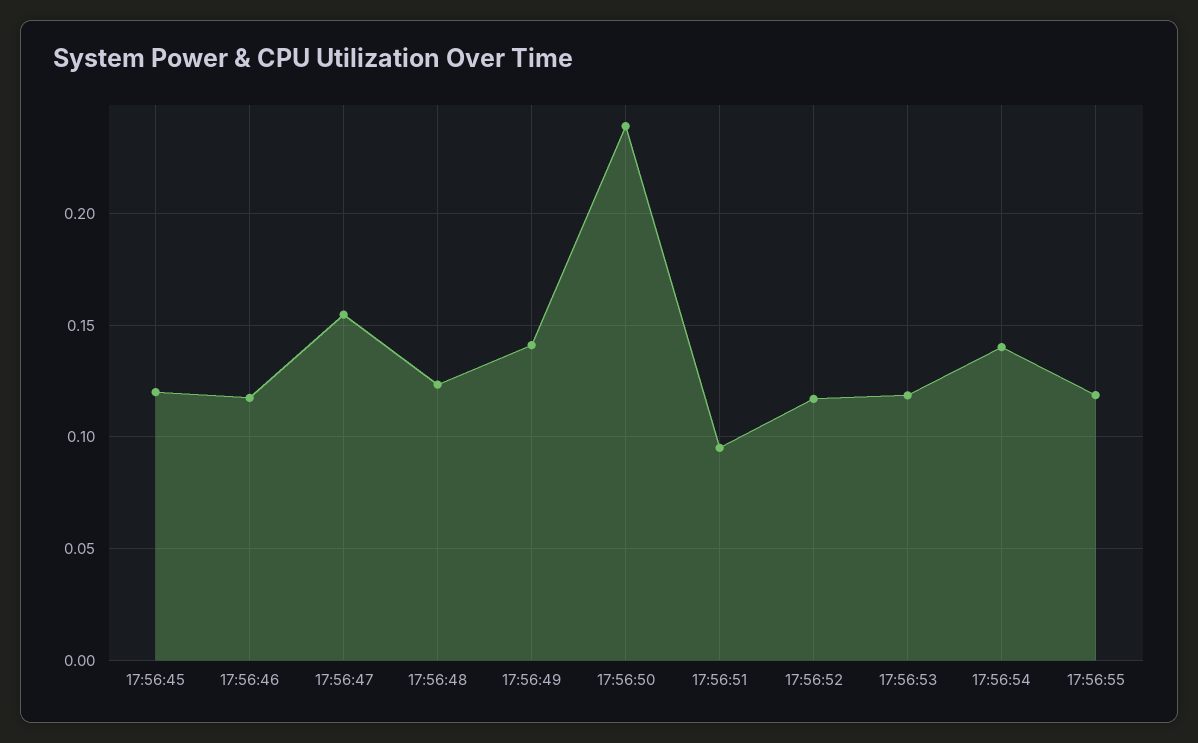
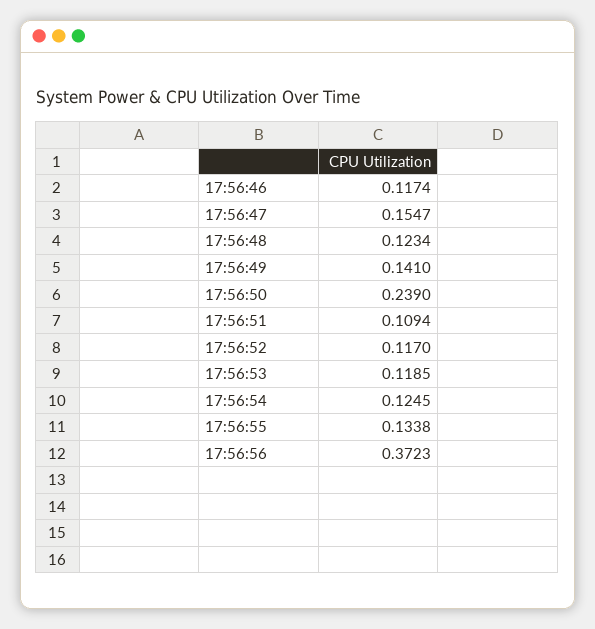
17:56:45: 0.12 -> none
17:56:51: 0.095 -> 0.1094
17:56:54: 0.14 -> 0.1245
17:56:55: 0.12 -> 0.1338
17:56:56: none -> 0.3723

